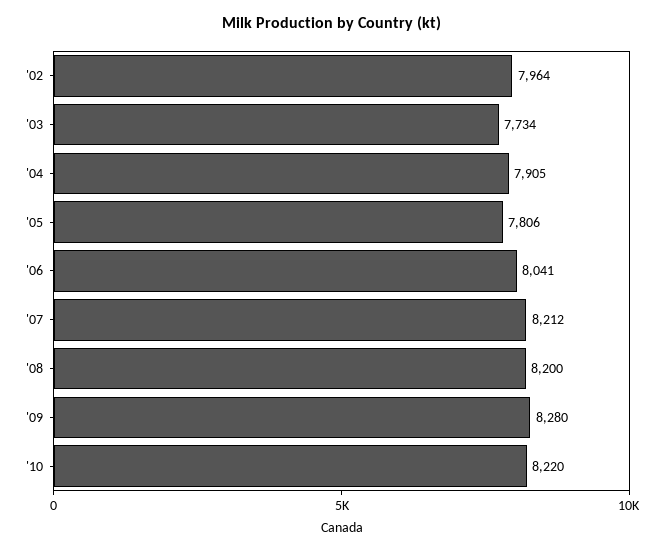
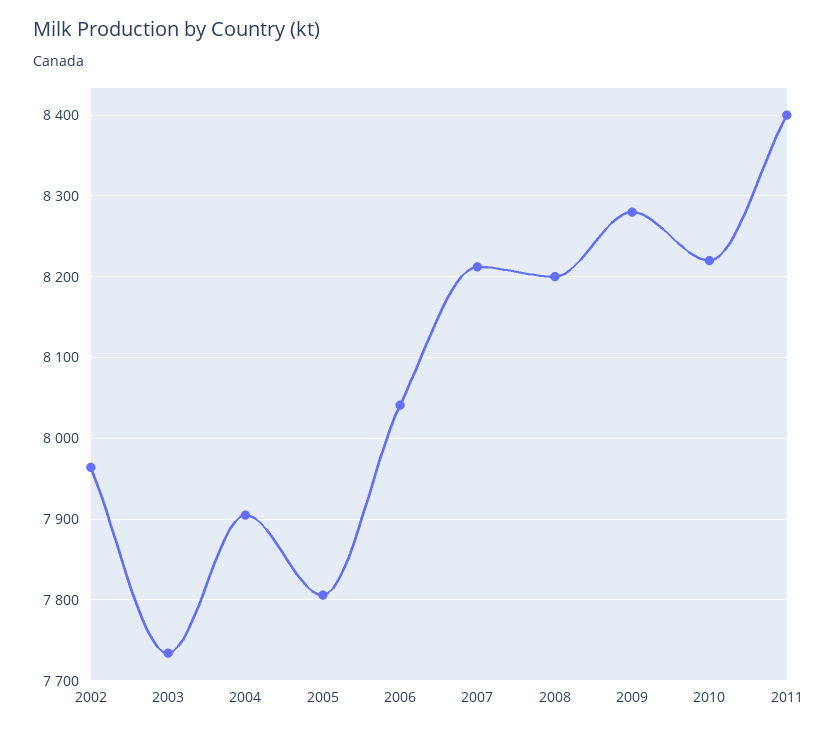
2011: none -> 8400

